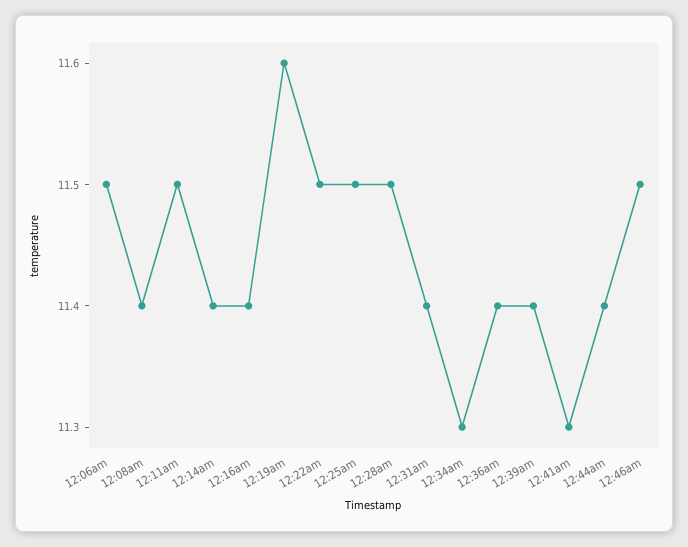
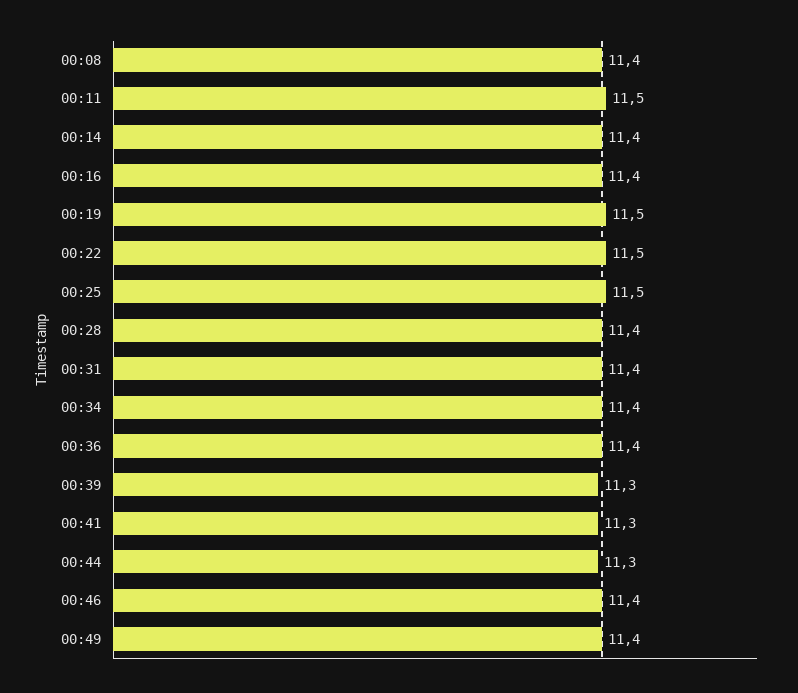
12:06am: 11.5 -> none
12:19am: 11.6 -> 11.5
12:28am: 11.5 -> 11.4
12:34am: 11.3 -> 11.4
12:39am: 11.4 -> 11.3
12:44am: 11.4 -> 11.3
12:46am: 11.5 -> 11.4
00:49: none -> 11.4

